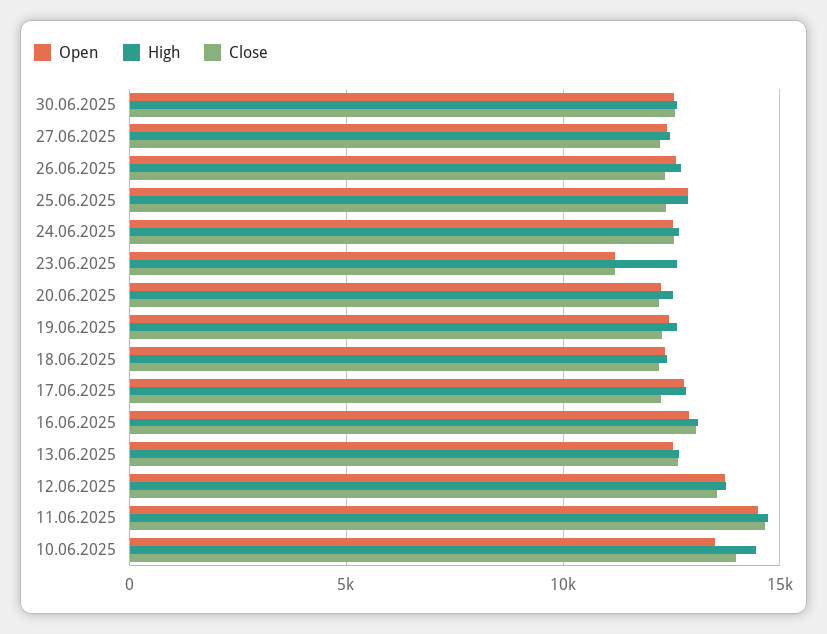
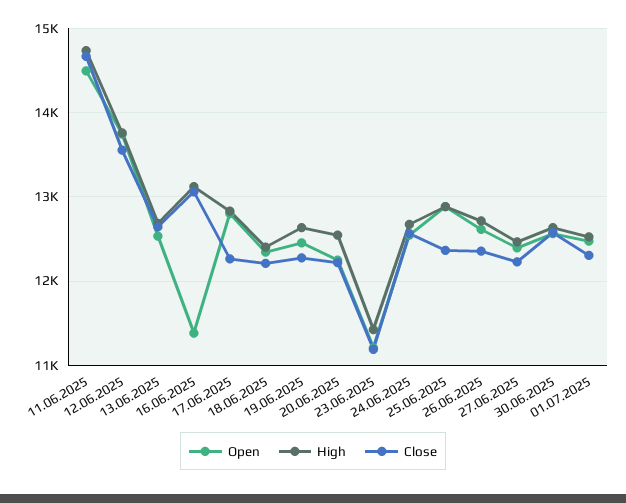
High, 23.06.2025: 12500 -> 11400
Open, 16.06.2025: 13000 -> 11400
Open, 10.06.2025: 13500 -> none
High, 10.06.2025: 14500 -> none
Close, 10.06.2025: 14000 -> none
Open, 01.07.2025: none -> 12500
High, 01.07.2025: none -> 12500
Close, 01.07.2025: none -> 12300

